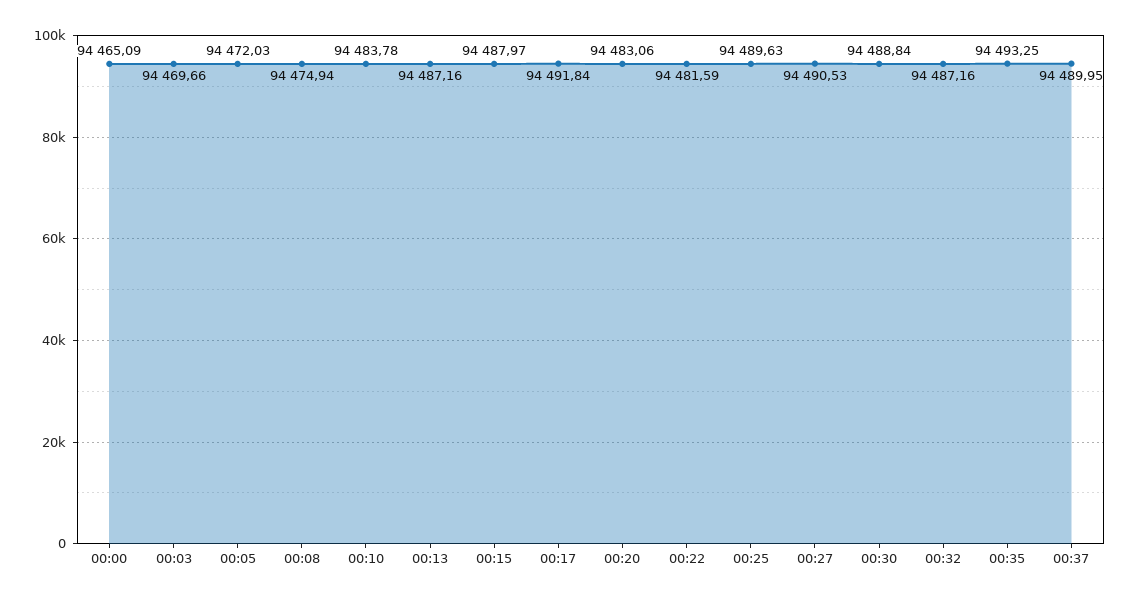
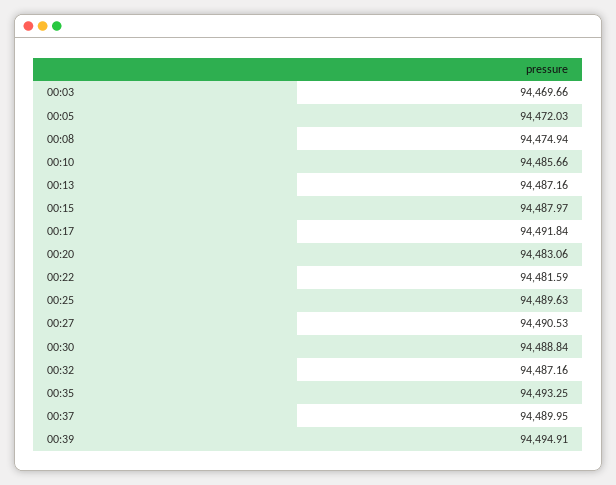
00:00: 94465.09 -> none
00:10: 94483.78 -> 94485.66
00:39: none -> 94494.91

